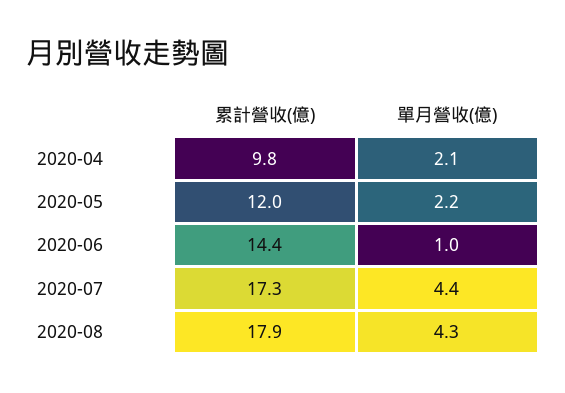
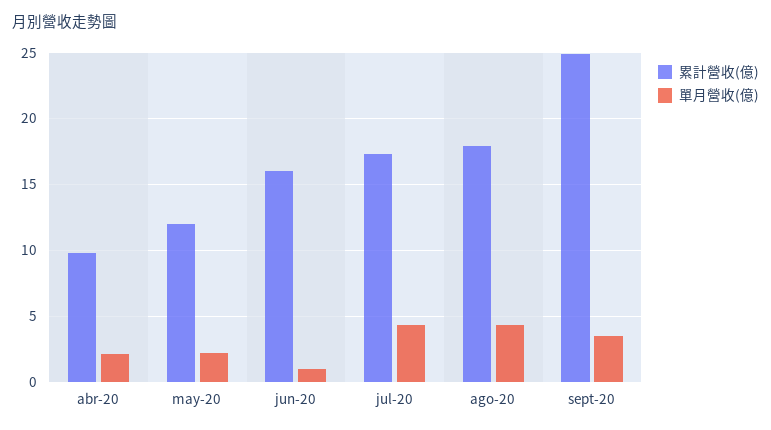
累計營收(億), 2020-06: 14.4 -> 16
累計營收(億), sept-20: none -> 25
單月營收(億), sept-20: none -> 3.5

